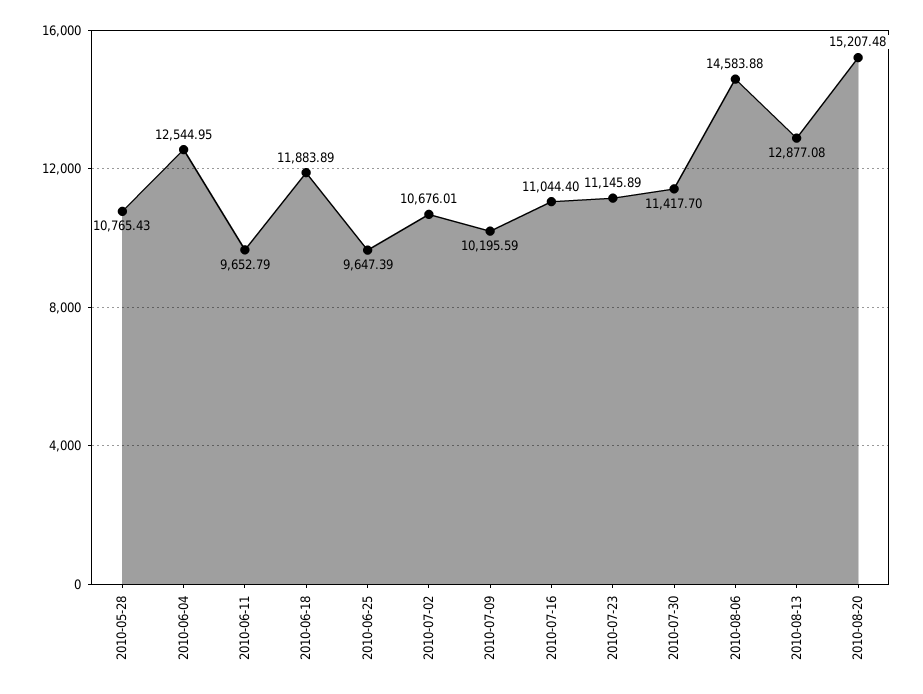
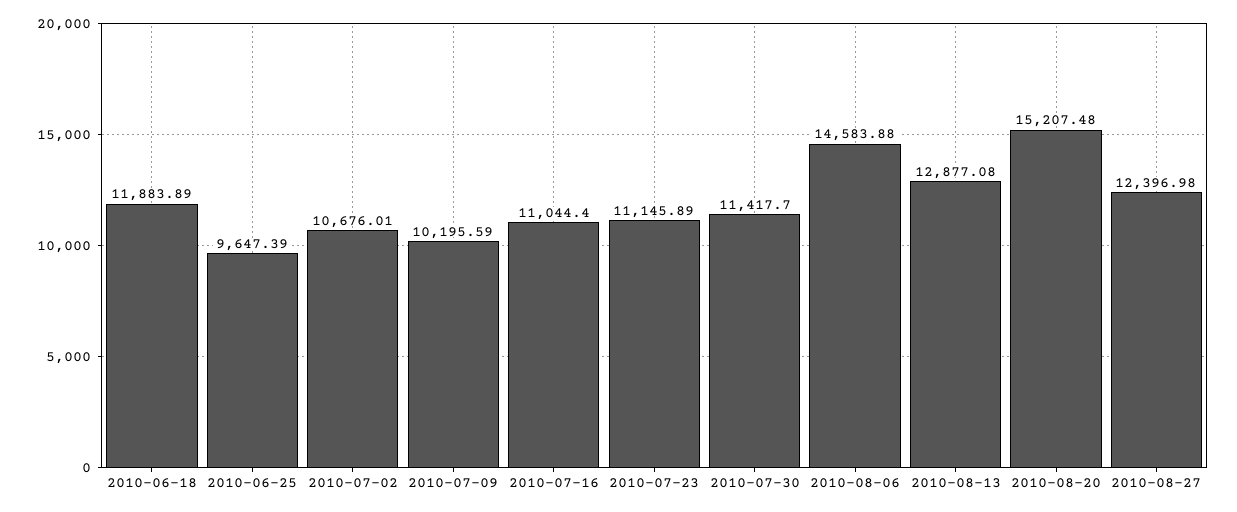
2010-05-28: 10765.43 -> none
2010-06-04: 12544.95 -> none
2010-06-11: 9652.79 -> none
2010-08-27: none -> 12396.98

